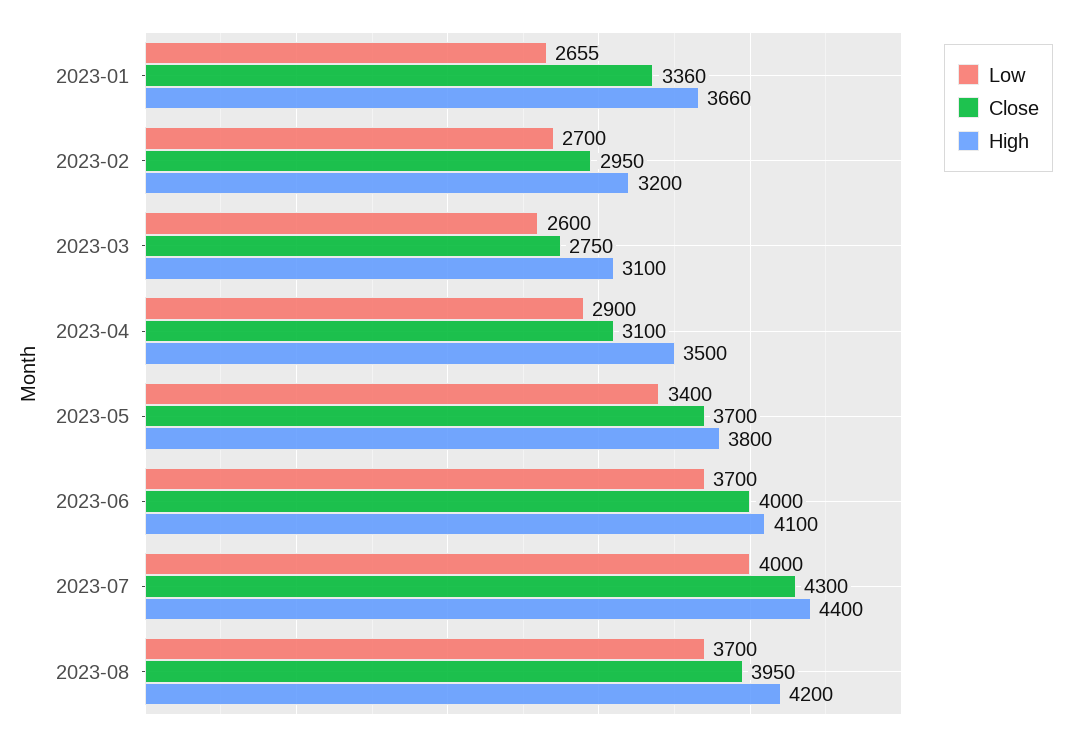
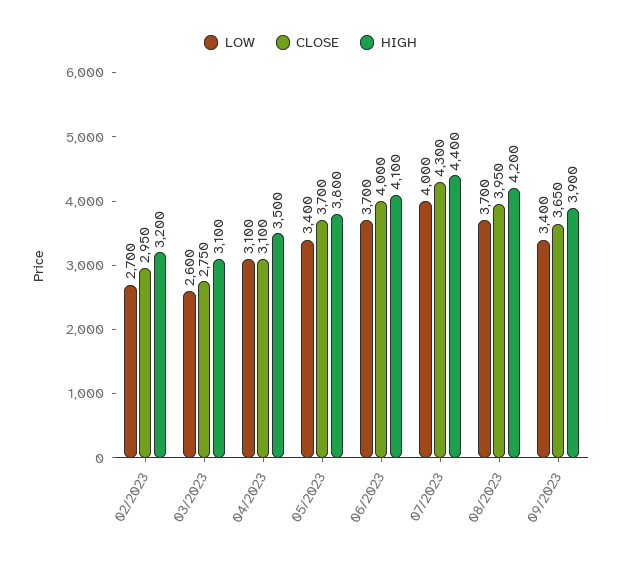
Low, 2023-01: 2655 -> none
Close, 2023-01: 3360 -> none
High, 2023-01: 3660 -> none
Low, 2023-04: 2900 -> 3100
Low, 09/2023: none -> 3400
Close, 09/2023: none -> 3650
High, 09/2023: none -> 3900

